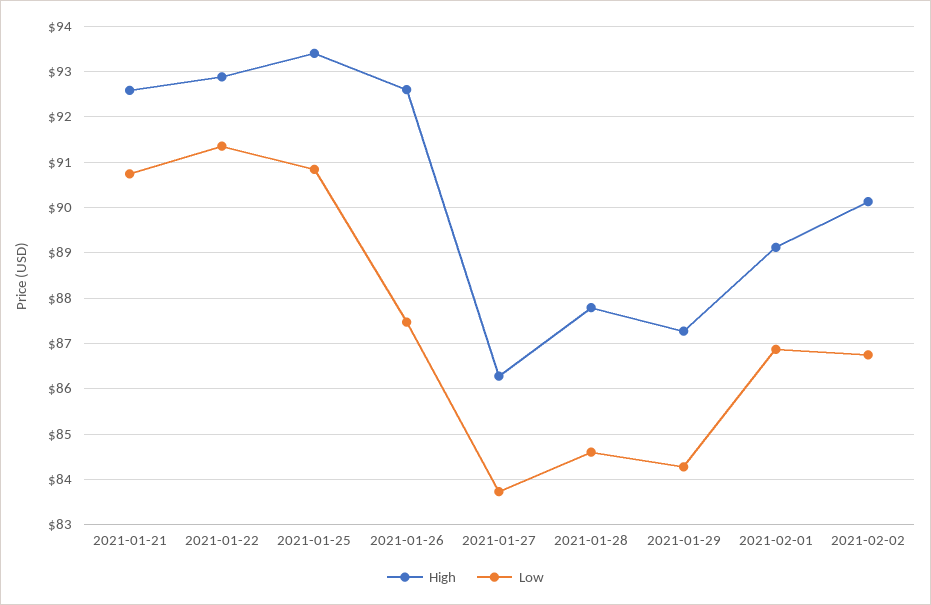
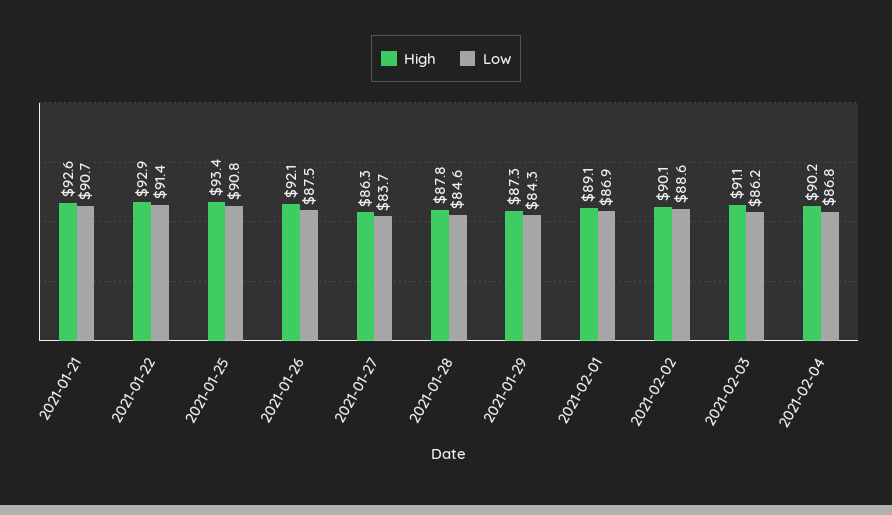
High, 2021-01-26: 92.6 -> 92.1
Low, 2021-02-02: 86.8 -> 88.6
High, 2021-02-03: none -> 91.1
Low, 2021-02-03: none -> 86.2
High, 2021-02-04: none -> 90.2
Low, 2021-02-04: none -> 86.8

